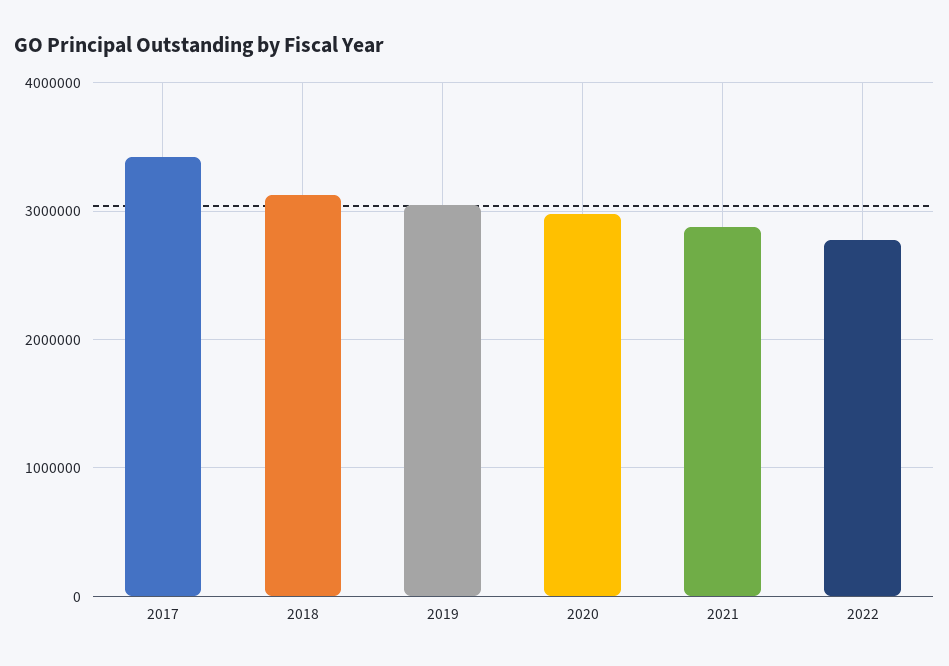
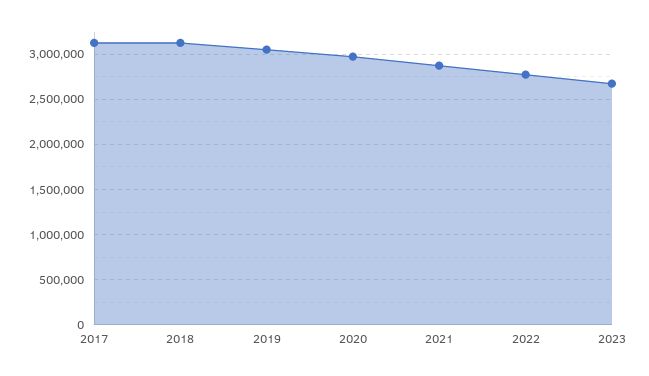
2017: 3400000 -> 3100000
2023: none -> 2700000

